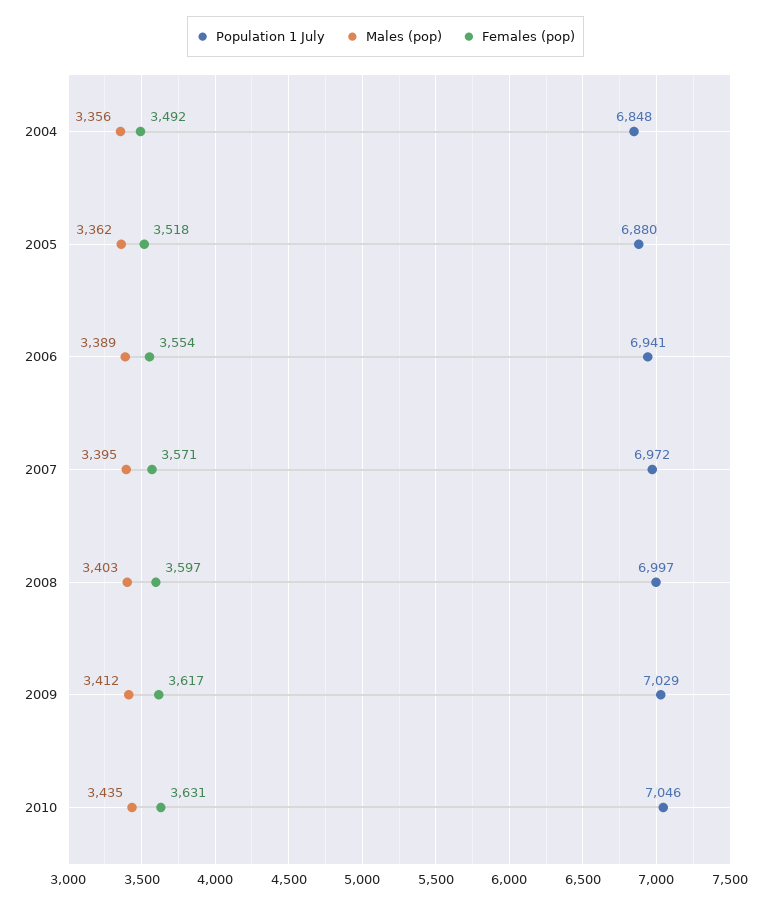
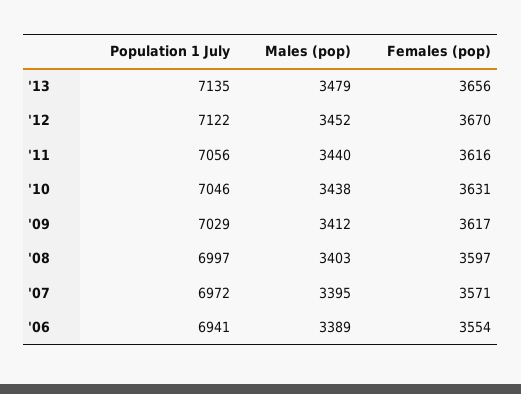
Population 1 July, 2004: 6848 -> none
Males (pop), 2004: 3356 -> none
Females (pop), 2004: 3492 -> none
Population 1 July, 2005: 6880 -> none
Males (pop), 2005: 3362 -> none
Females (pop), 2005: 3518 -> none
Males (pop), 2010: 3435 -> 3438
Population 1 July, '13: none -> 7135
Males (pop), '13: none -> 3479
Females (pop), '13: none -> 3656
Population 1 July, '12: none -> 7122
Males (pop), '12: none -> 3452
Females (pop), '12: none -> 3670
Population 1 July, '11: none -> 7056
Males (pop), '11: none -> 3440
Females (pop), '11: none -> 3616

